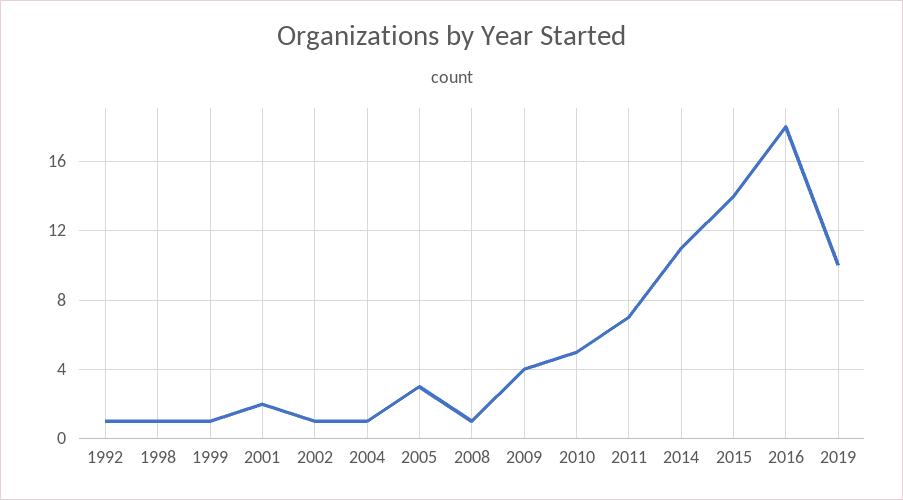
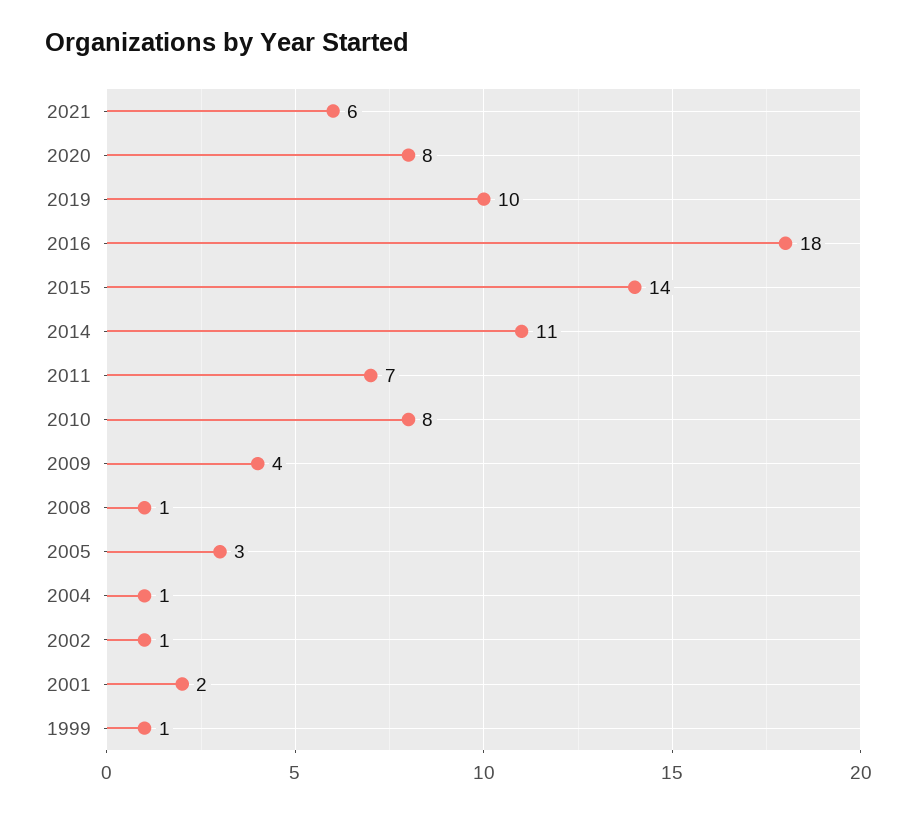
1992: 1 -> none
1998: 1 -> none
2010: 5 -> 8
2021: none -> 6
2020: none -> 8

